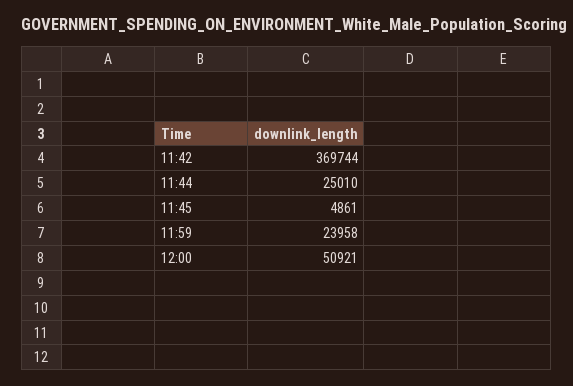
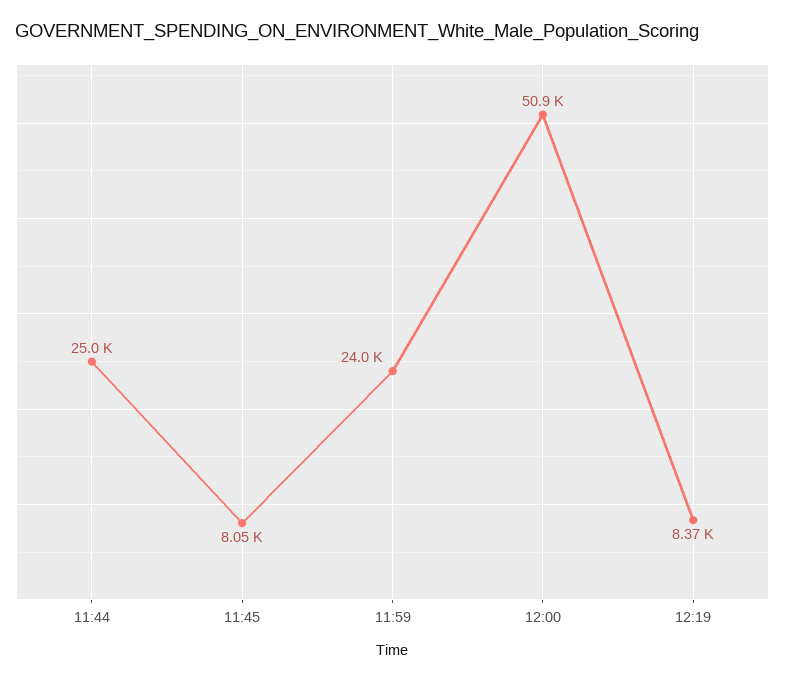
11:42: 369744 -> none
11:45: 4861 -> 8050
12:19: none -> 8370

